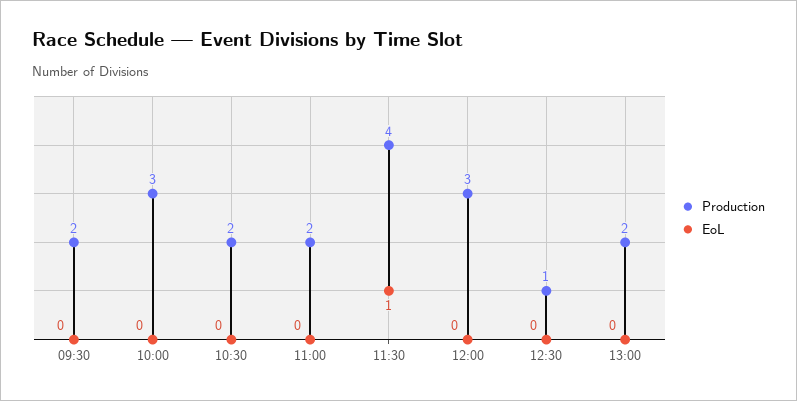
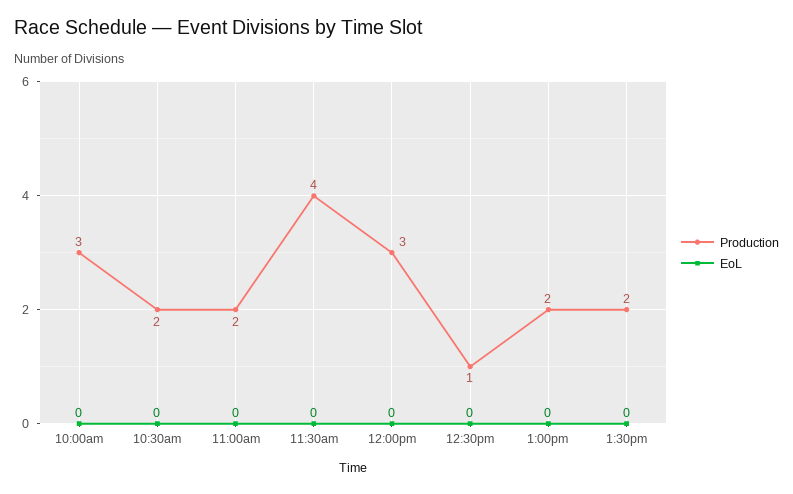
Production, 09:30: 2 -> none
EoL, 09:30: 0 -> none
EoL, 11:30: 1 -> 0
Production, 1:30pm: none -> 2
EoL, 1:30pm: none -> 0

